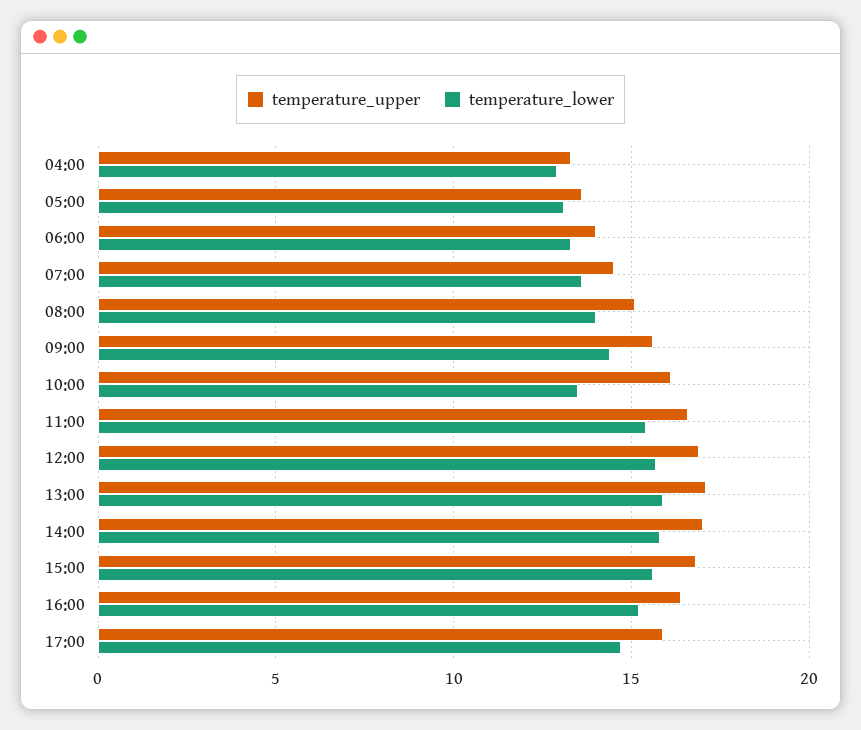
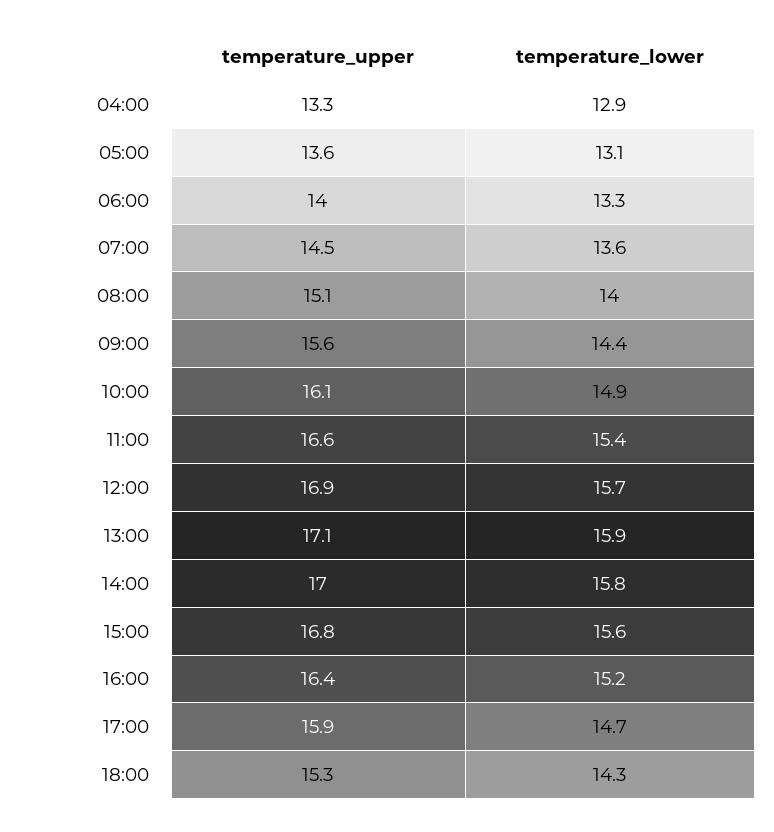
temperature_lower, 10:00: 13.5 -> 14.9
temperature_upper, 18:00: none -> 15.3
temperature_lower, 18:00: none -> 14.3

